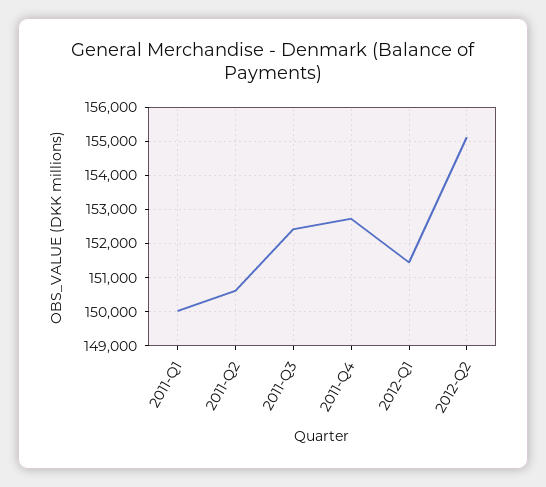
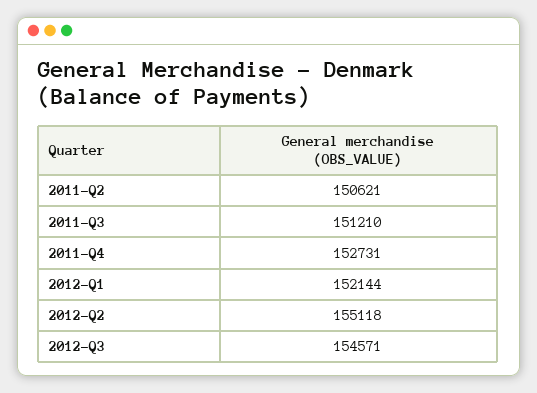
2011-Q1: 150000 -> none
2011-Q3: 152400 -> 151210
2012-Q1: 151400 -> 152144
2012-Q3: none -> 154571

